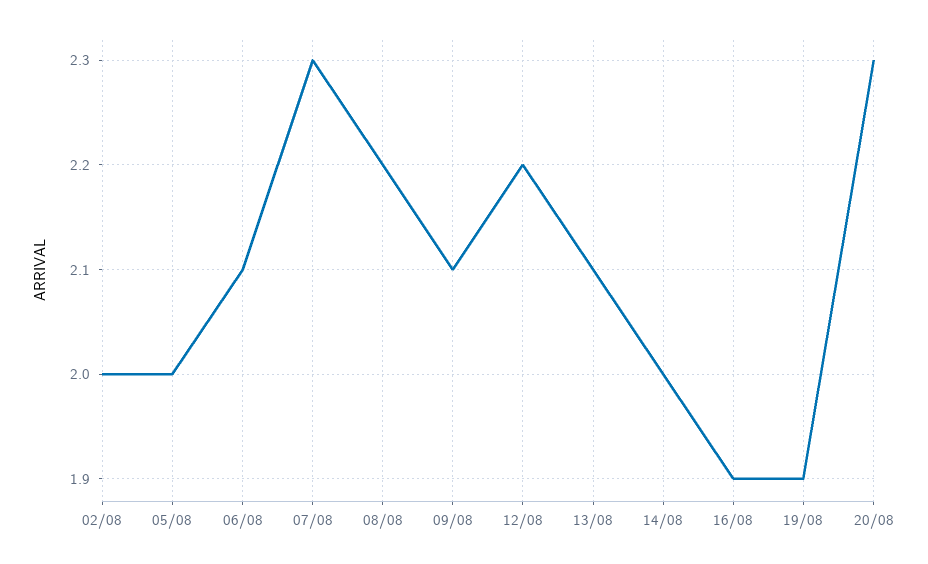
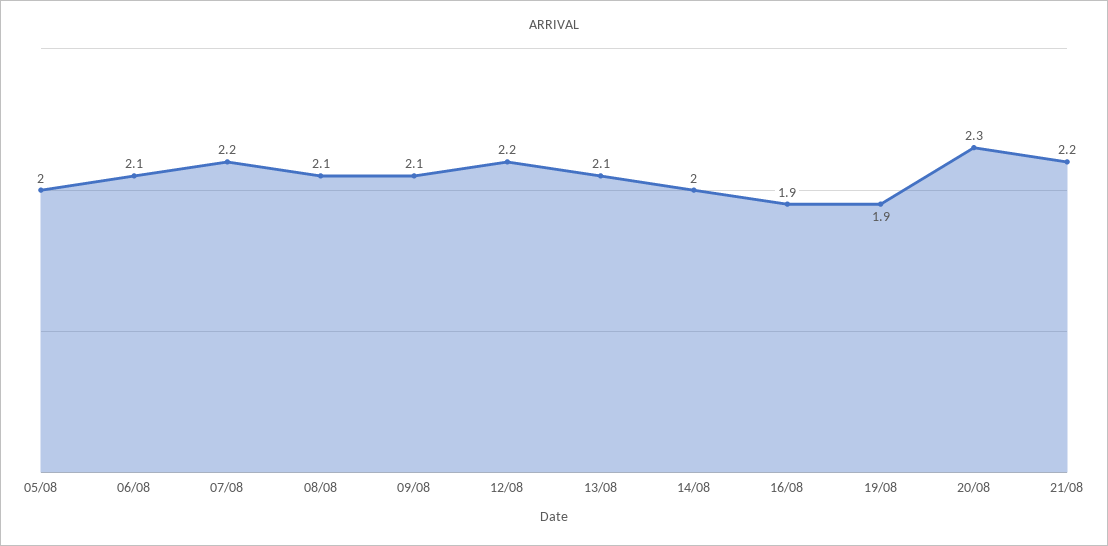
02/08: 2 -> none
07/08: 2.3 -> 2.2
08/08: 2.2 -> 2.1
21/08: none -> 2.2

